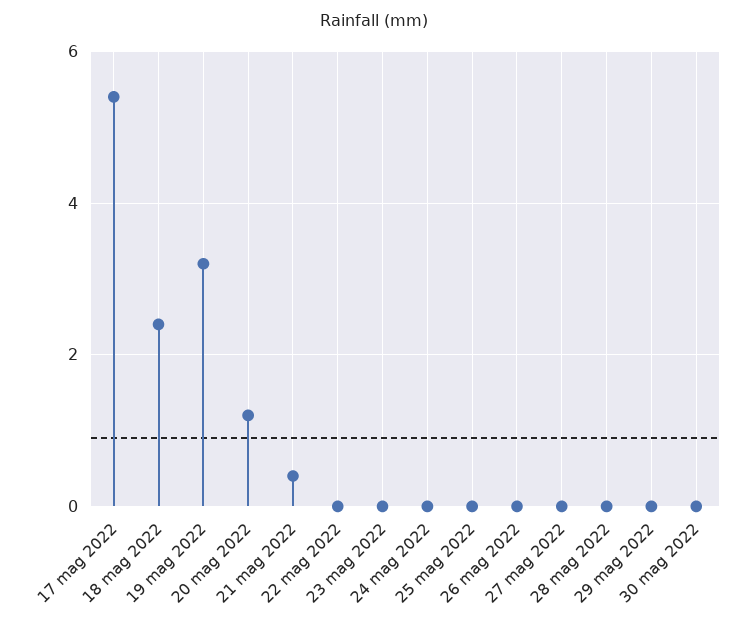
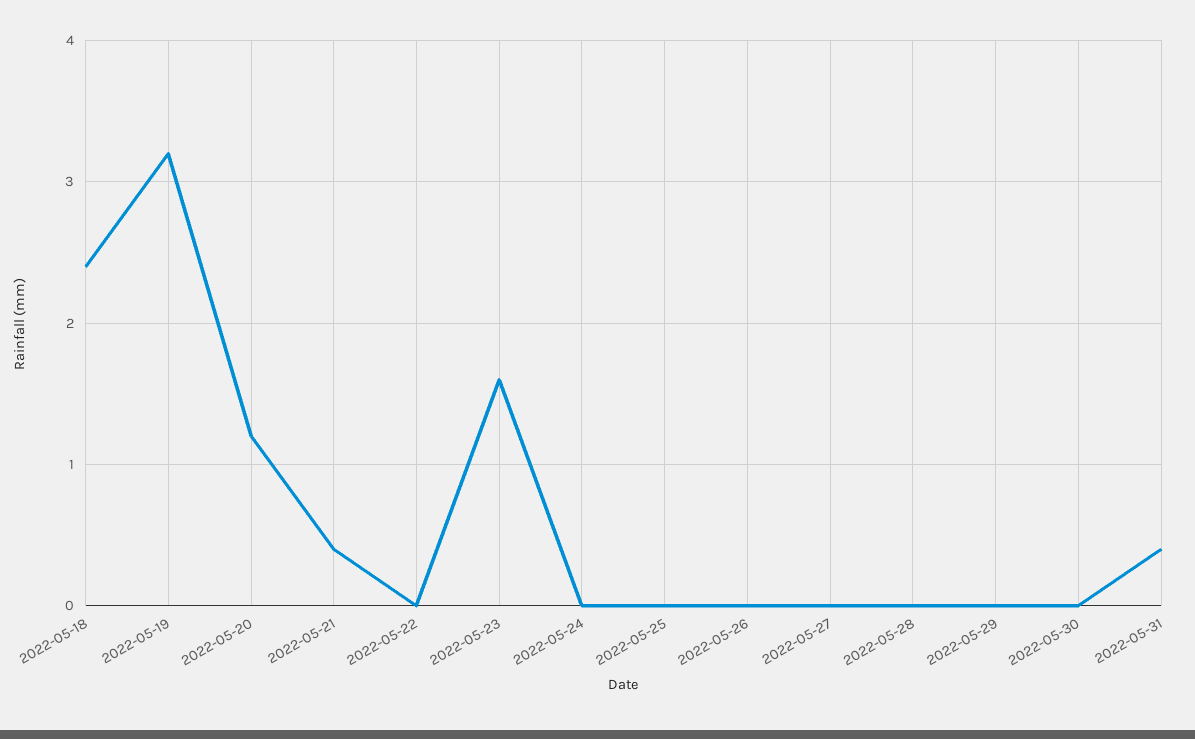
17 mag 2022: 5.5 -> none
23 mag 2022: 0 -> 1.6
2022-05-31: none -> 0.4

